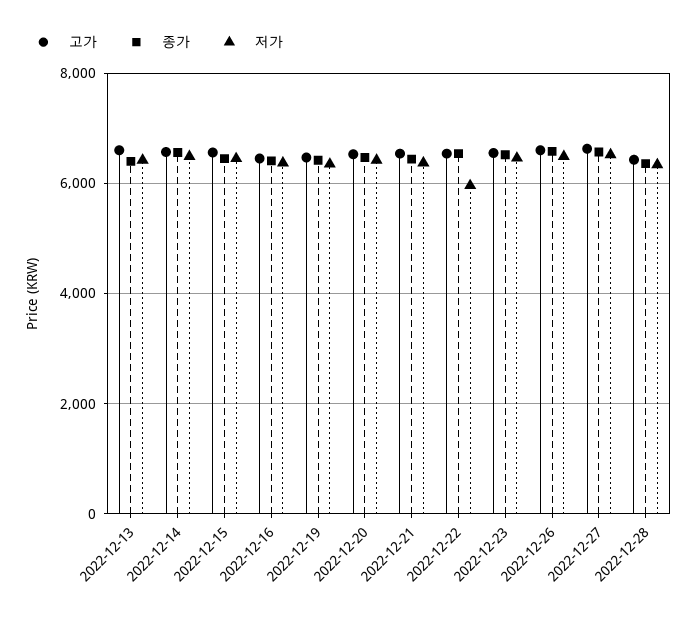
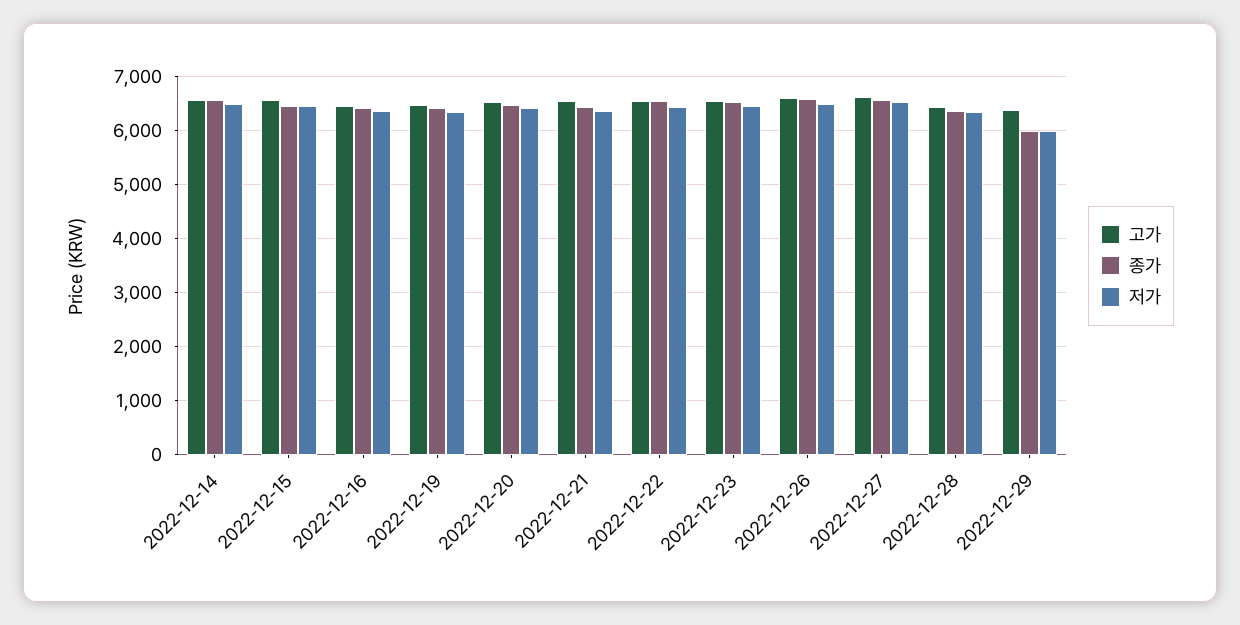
고가, 2022-12-13: 6600 -> none
종가, 2022-12-13: 6400 -> none
저가, 2022-12-13: 6400 -> none
저가, 2022-12-22: 6000 -> 6400
고가, 2022-12-29: none -> 6400
종가, 2022-12-29: none -> 6000
저가, 2022-12-29: none -> 6000

